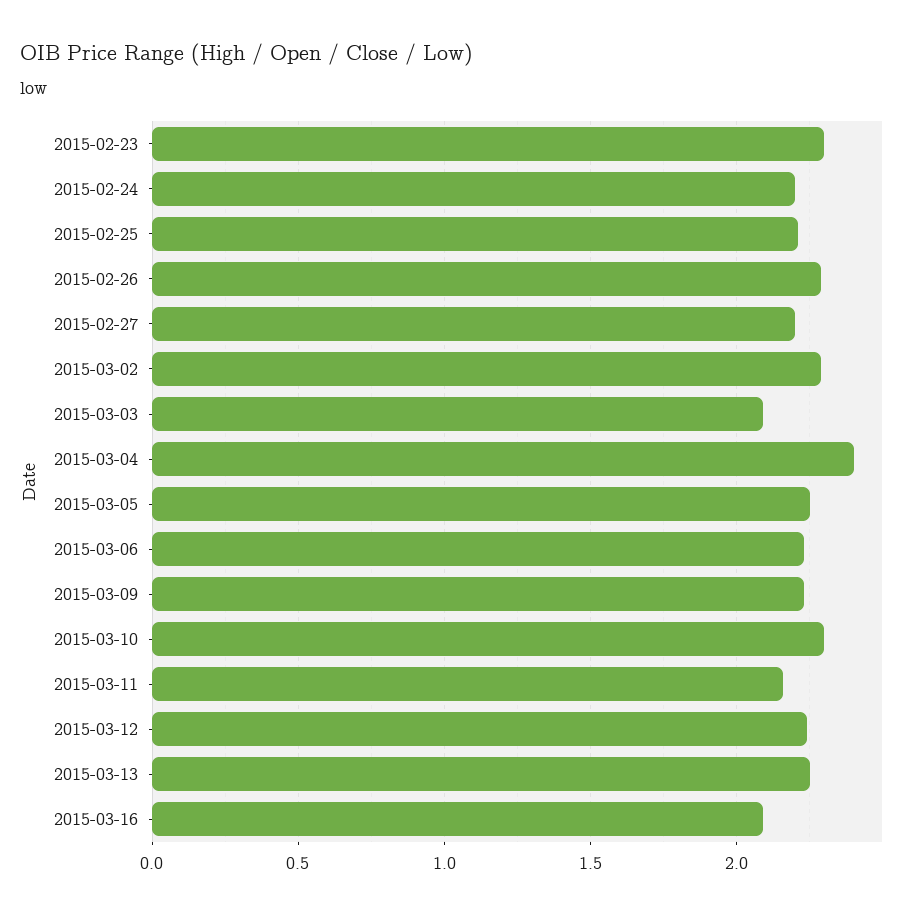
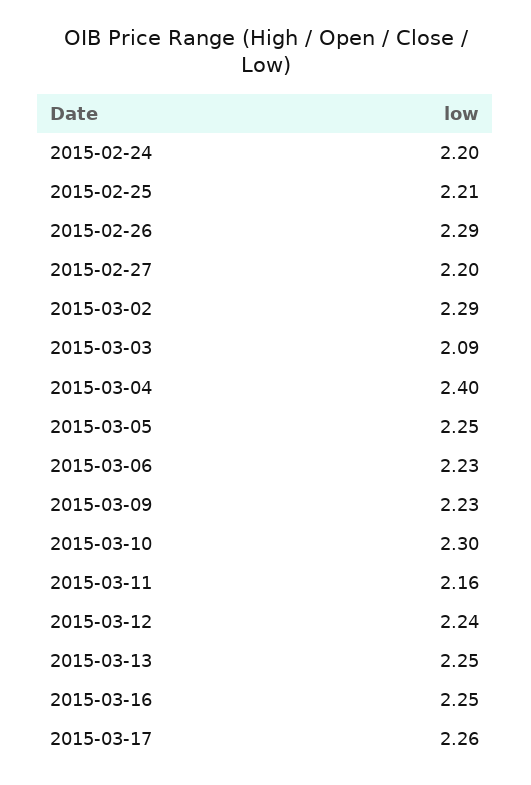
2015-02-23: 2.3 -> none
2015-03-16: 2.1 -> 2.25
2015-03-17: none -> 2.26

